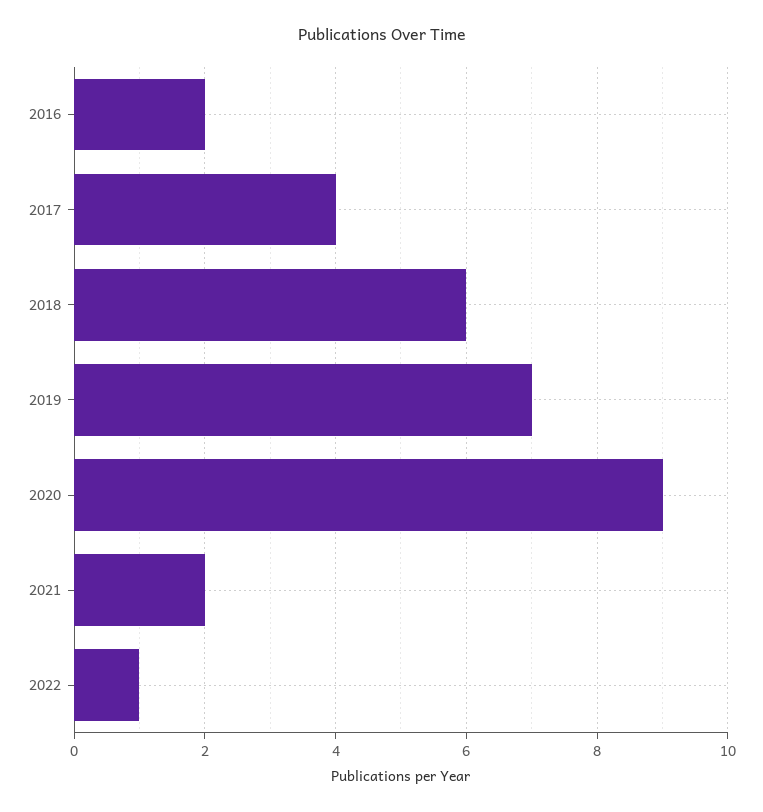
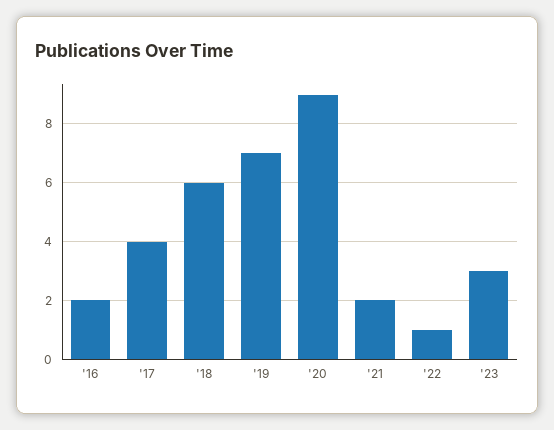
'23: none -> 3

